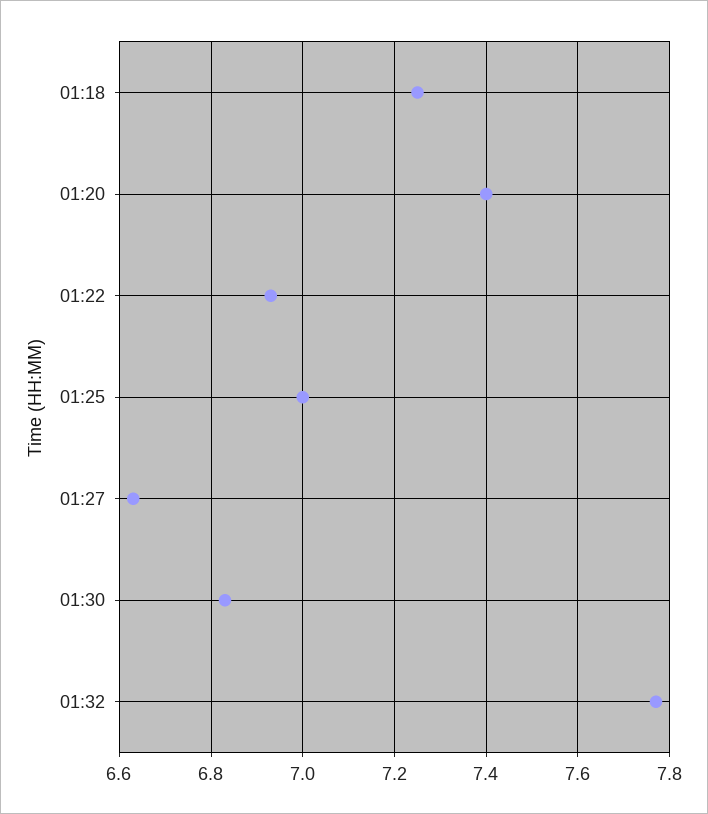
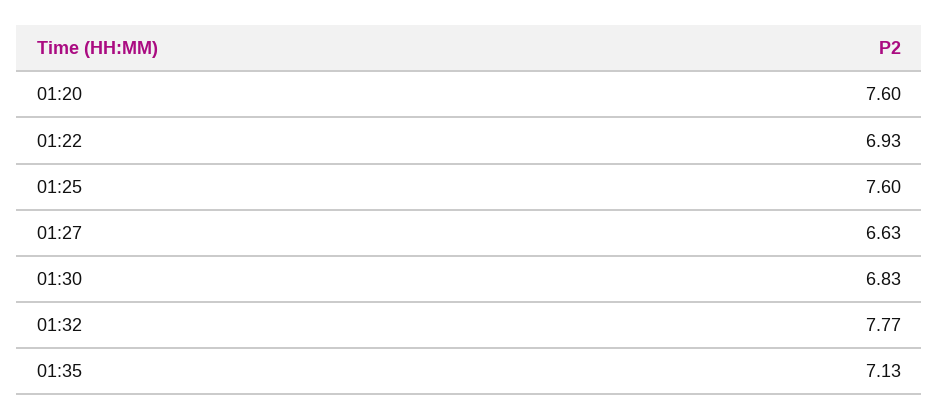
01:18: 7.25 -> none
01:20: 7.4 -> 7.6
01:25: 7 -> 7.6
01:35: none -> 7.13

